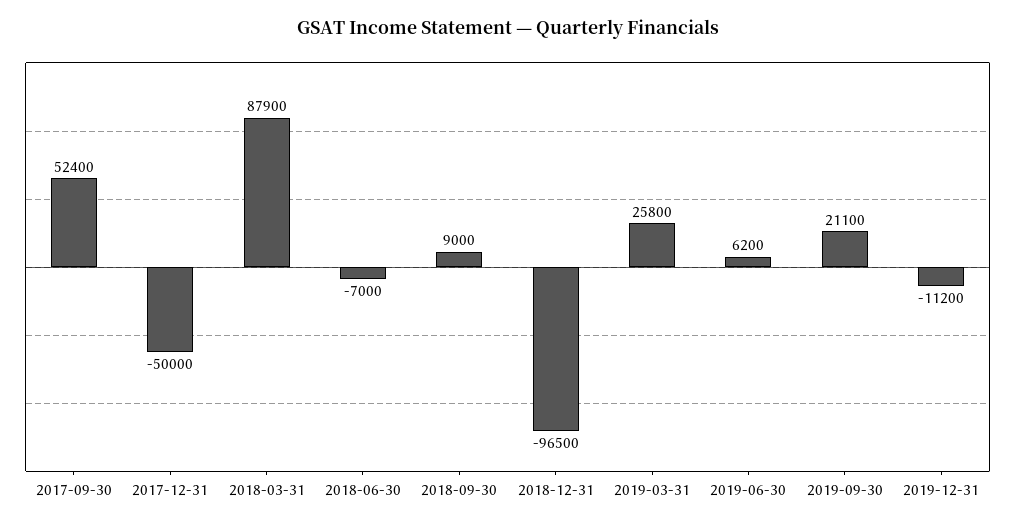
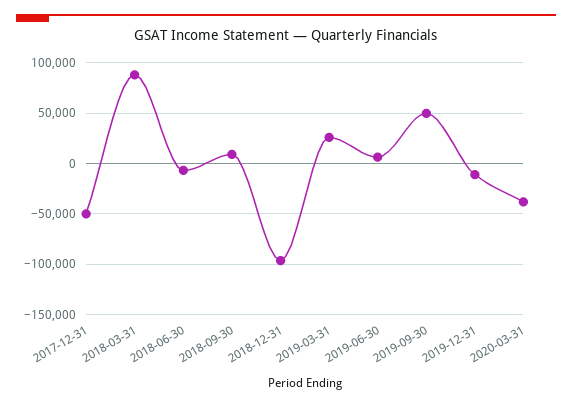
2017-09-30: 52400 -> none
2019-09-30: 21100 -> 50000
2020-03-31: none -> -40000

